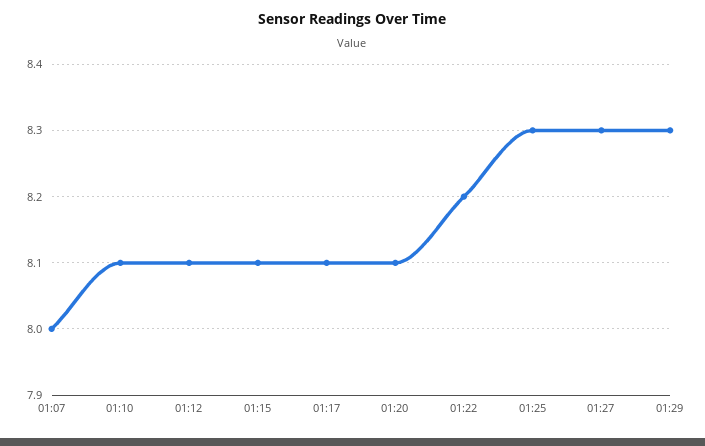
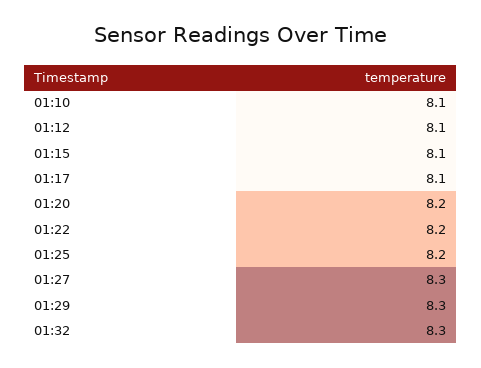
01:07: 8 -> none
01:20: 8.1 -> 8.2
01:25: 8.3 -> 8.2
01:32: none -> 8.3

